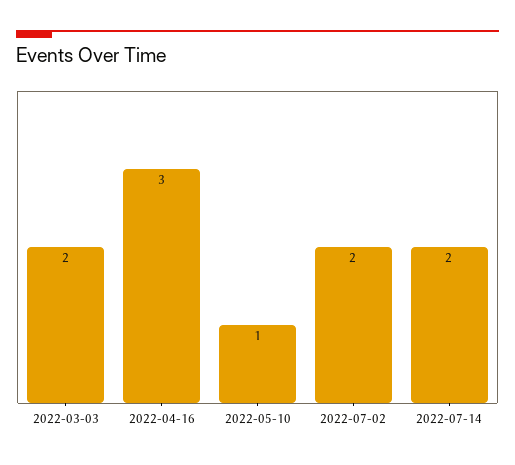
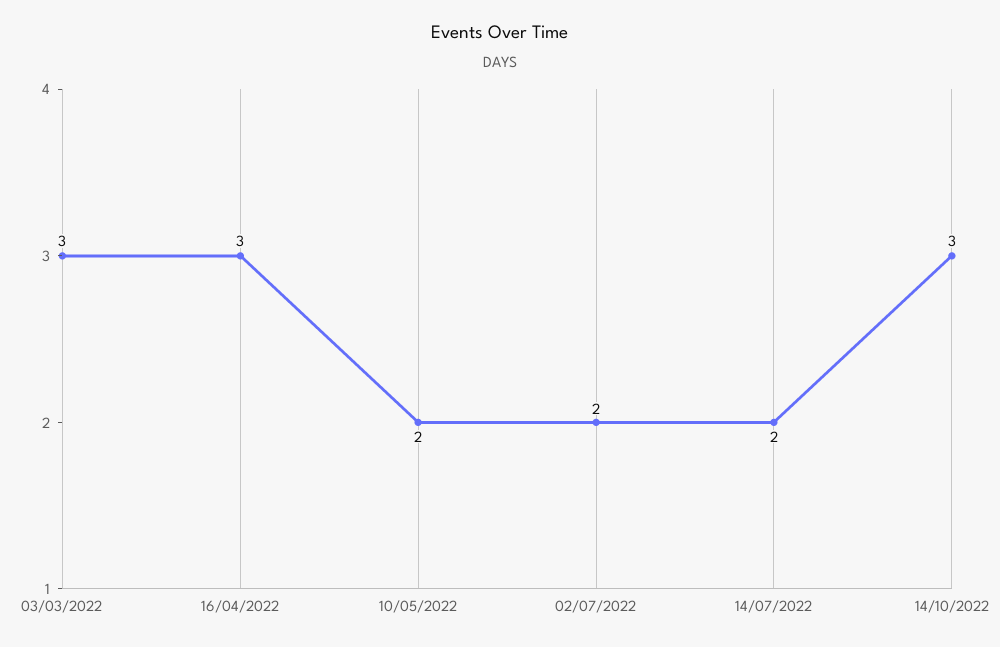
2022-03-03: 2 -> 3
2022-05-10: 1 -> 2
14/10/2022: none -> 3

